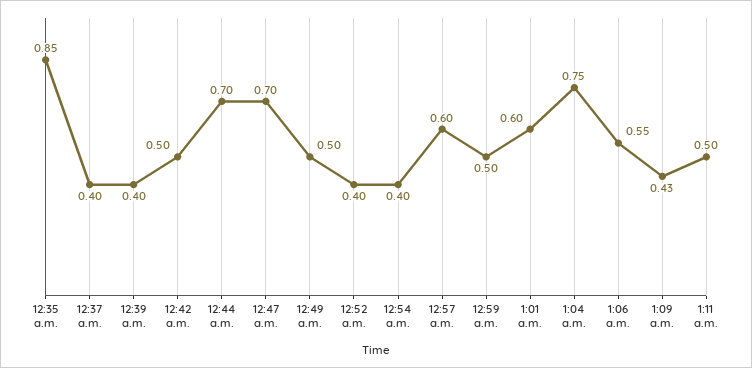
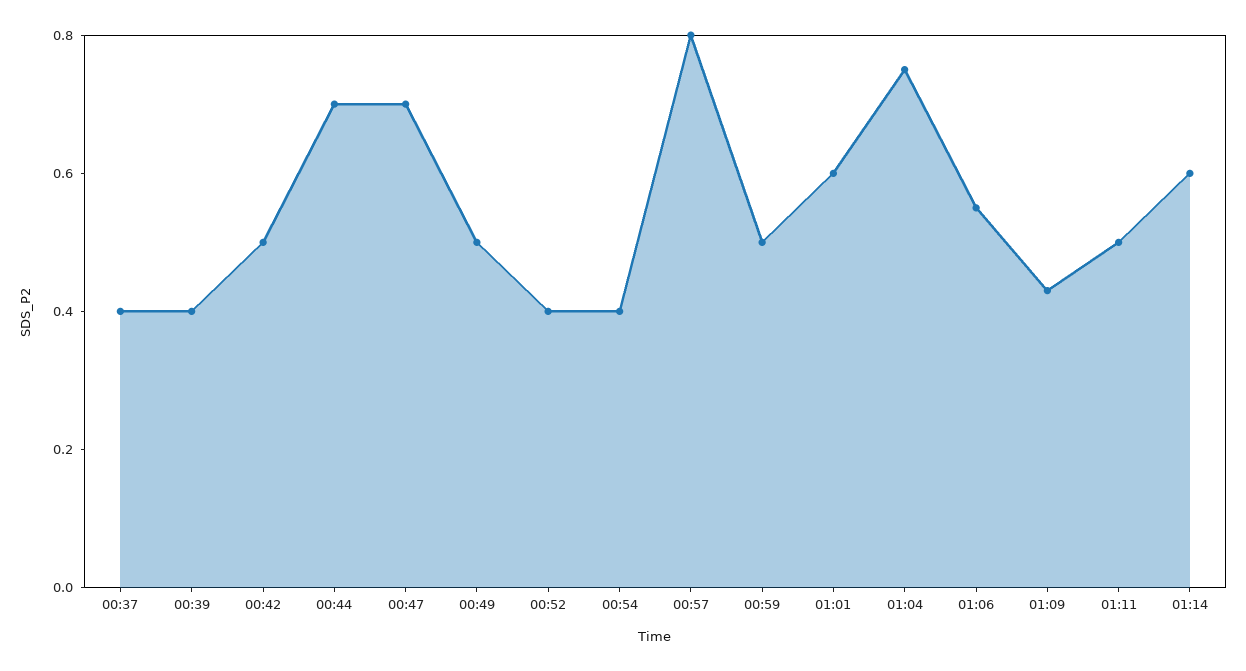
12:35 a.m.: 0.85 -> none
12:57 a.m.: 0.6 -> 0.8
01:14: none -> 0.6

